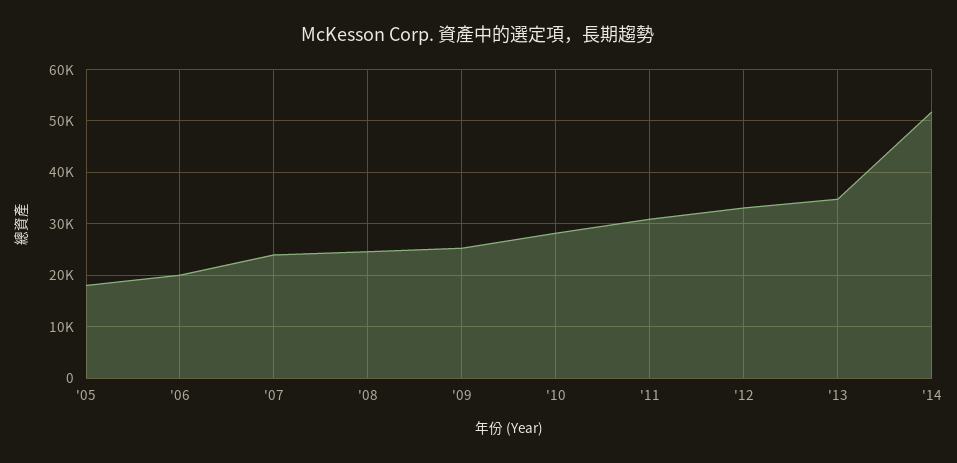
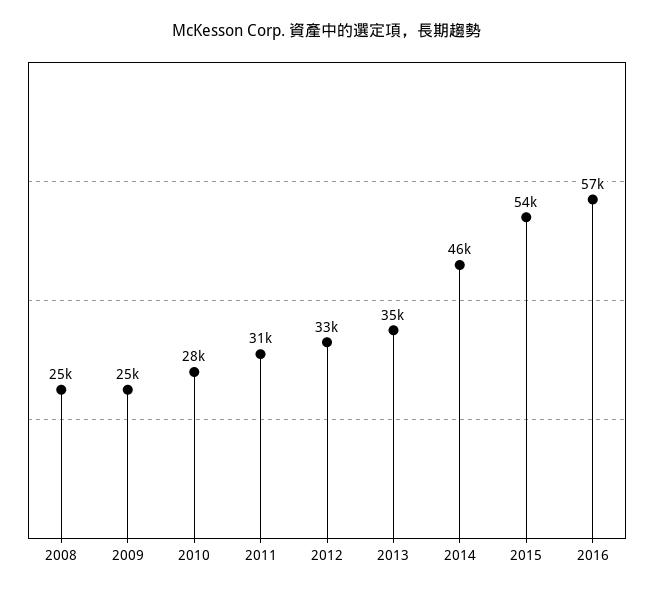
'05: 18000 -> none
'06: 20000 -> none
'07: 24000 -> none
'14: 52000 -> 46000
2015: none -> 54000
2016: none -> 57000

